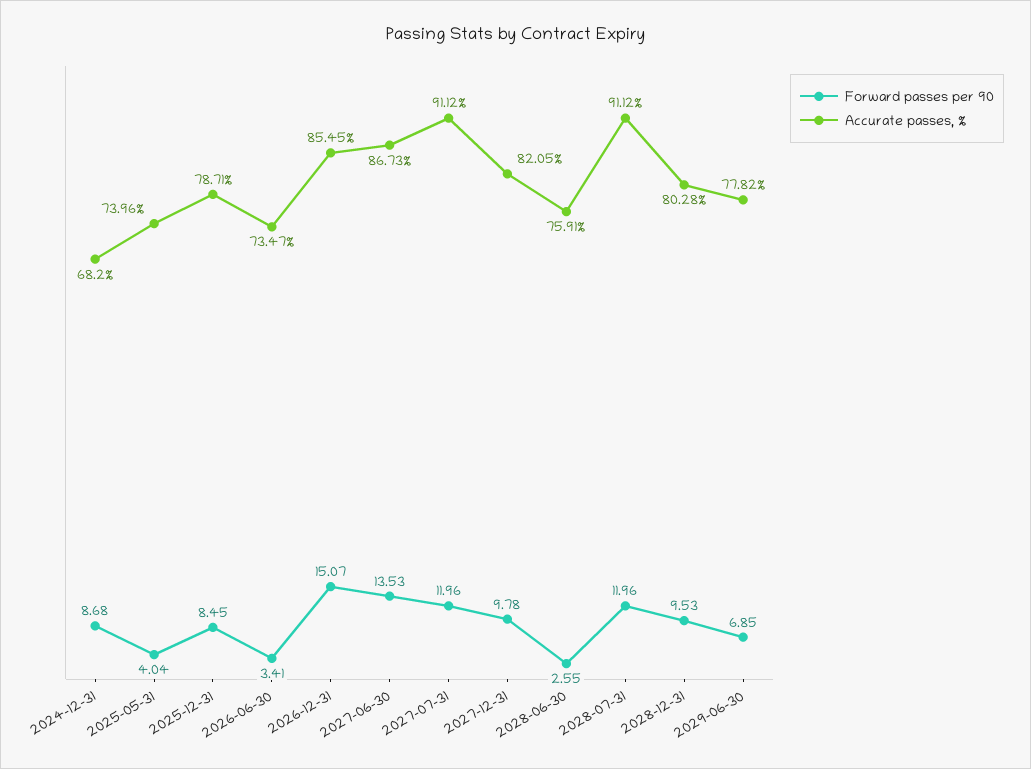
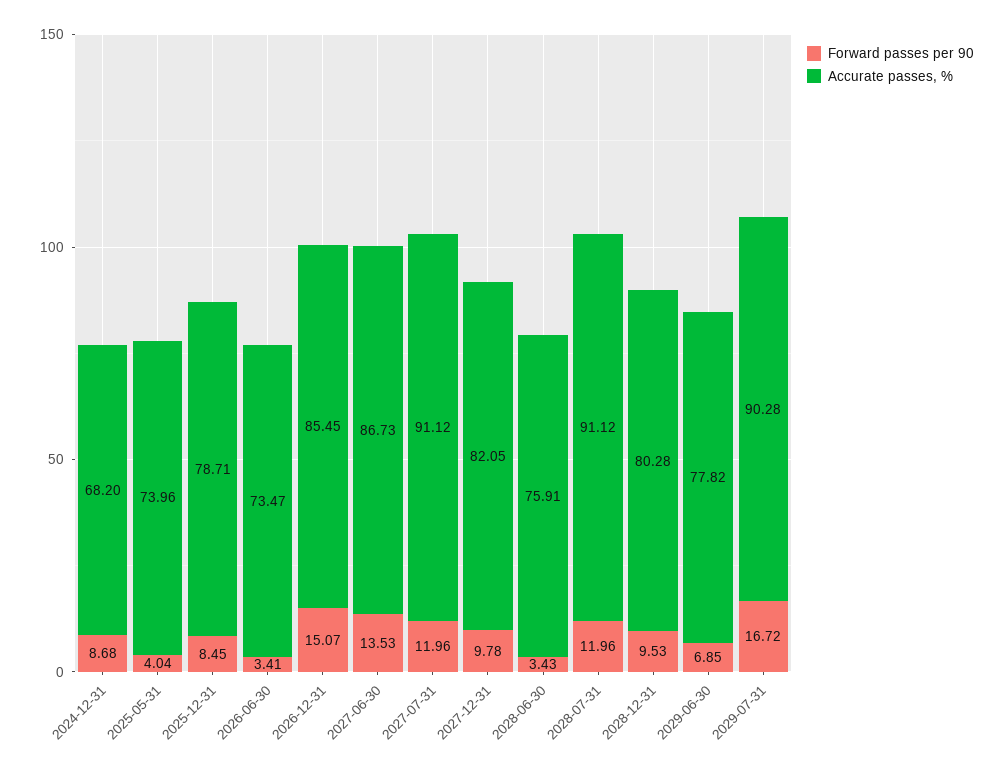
Forward passes per 90, 2028-06-30: 2.55 -> 3.43
Forward passes per 90, 2029-07-31: none -> 16.72
Accurate passes, %, 2029-07-31: none -> 90.28

